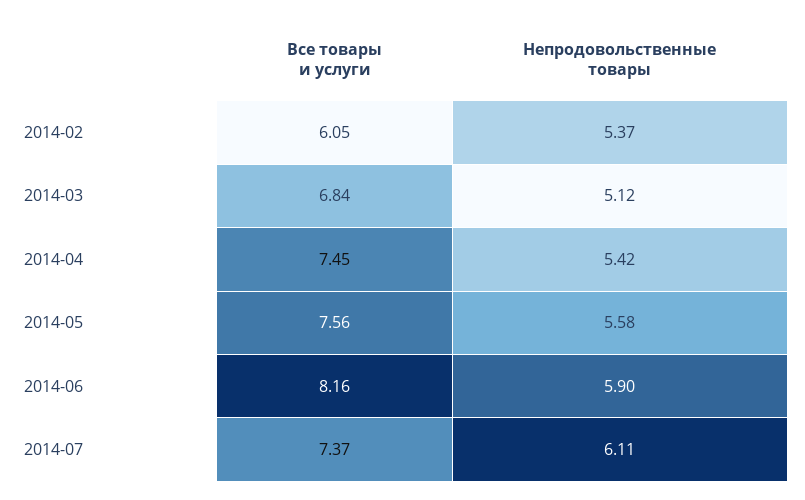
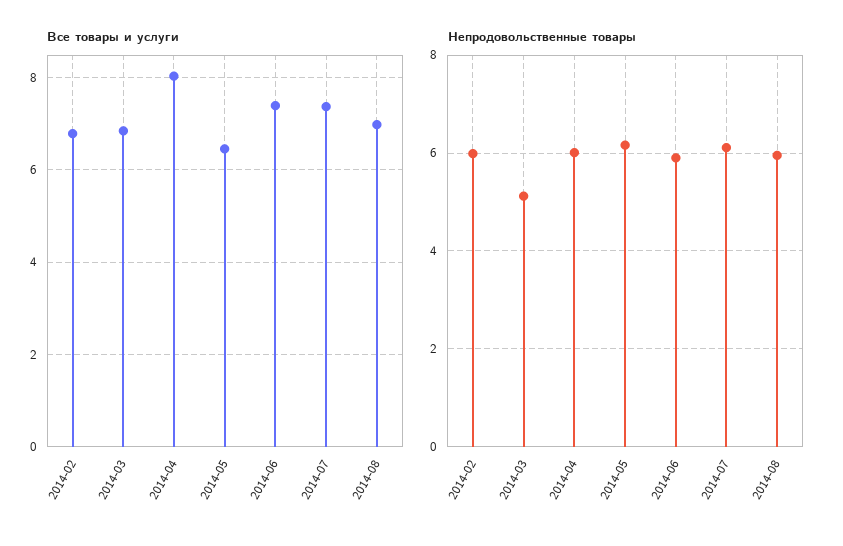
Все товары и услуги, 2014-02: 6.05 -> 6.8
Непродовольственные товары, 2014-02: 5.37 -> 6
Все товары и услуги, 2014-04: 7.45 -> 8
Непродовольственные товары, 2014-04: 5.42 -> 6
Все товары и услуги, 2014-05: 7.56 -> 6.4
Непродовольственные товары, 2014-05: 5.58 -> 6.2
Все товары и услуги, 2014-06: 8.16 -> 7.4
Все товары и услуги, 2014-08: none -> 7
Непродовольственные товары, 2014-08: none -> 6

